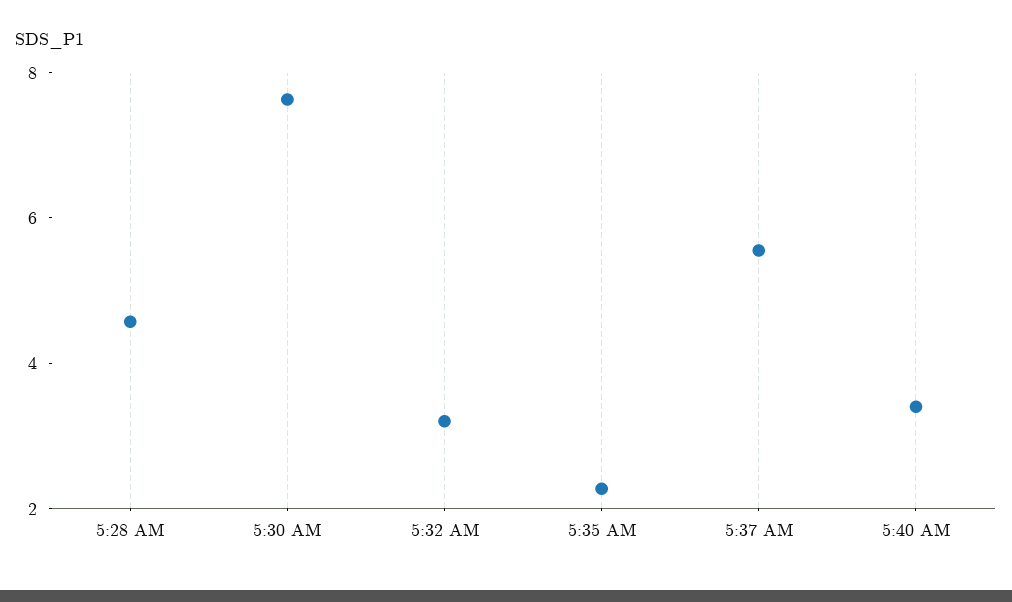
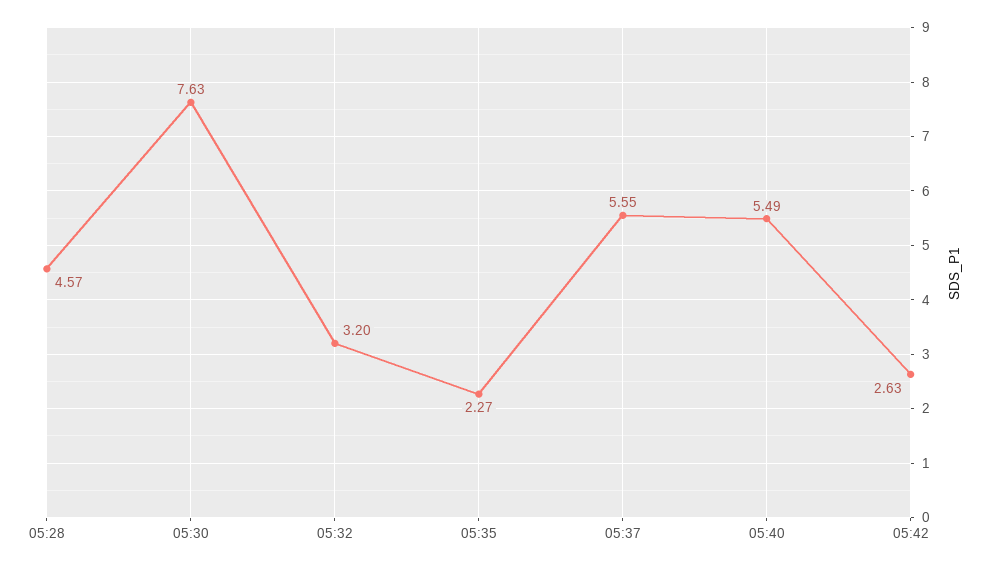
5:40 AM: 3.5 -> 5.49
05:42: none -> 2.63

